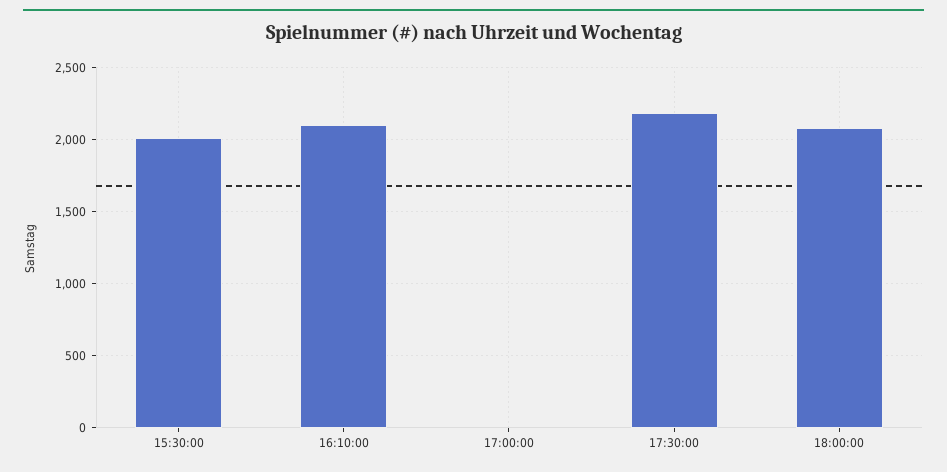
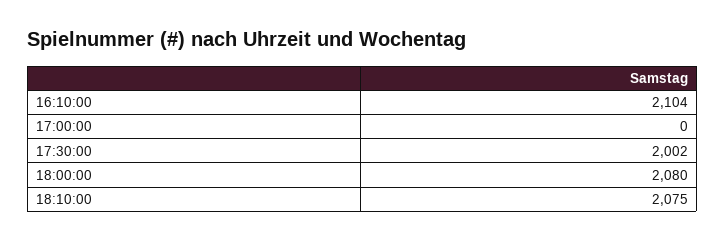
15:30:00: 2000 -> none
17:30:00: 2200 -> 2002
18:10:00: none -> 2075

